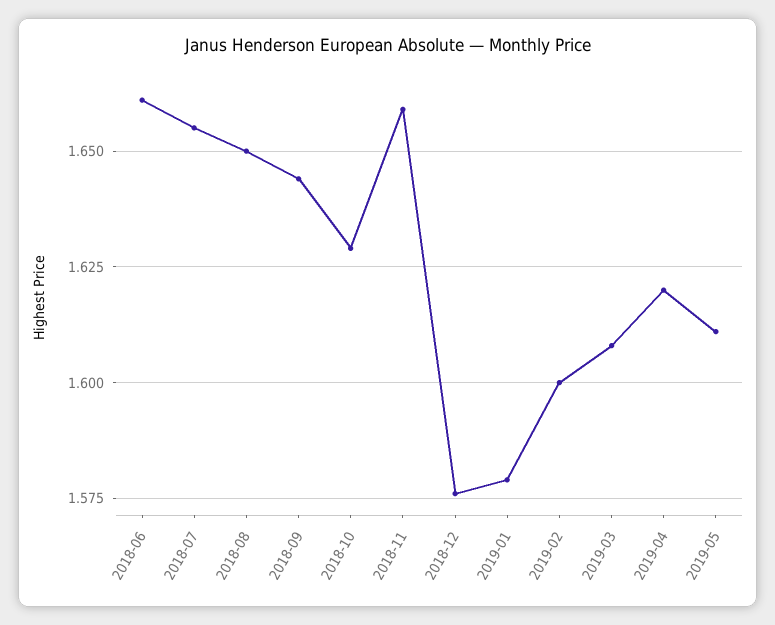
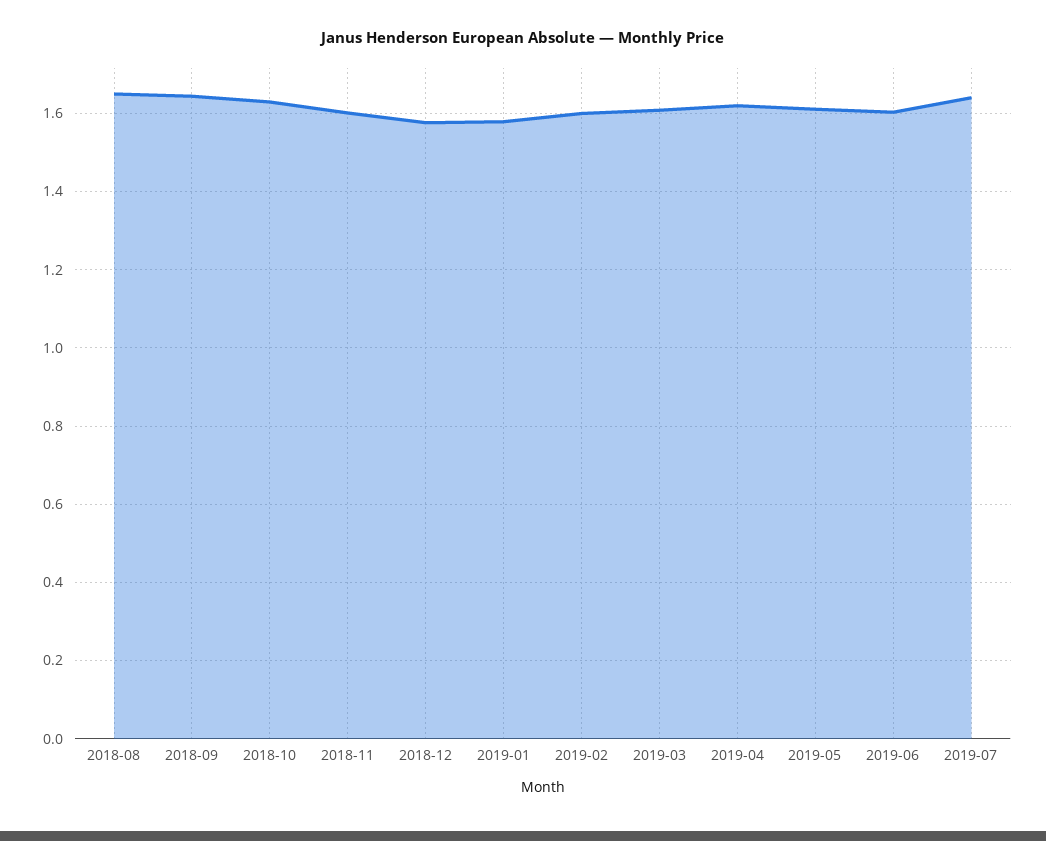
2018-06: 1.66 -> none
2018-07: 1.655 -> none
2018-11: 1.66 -> 1.6
2019-06: none -> 1.6
2019-07: none -> 1.64

